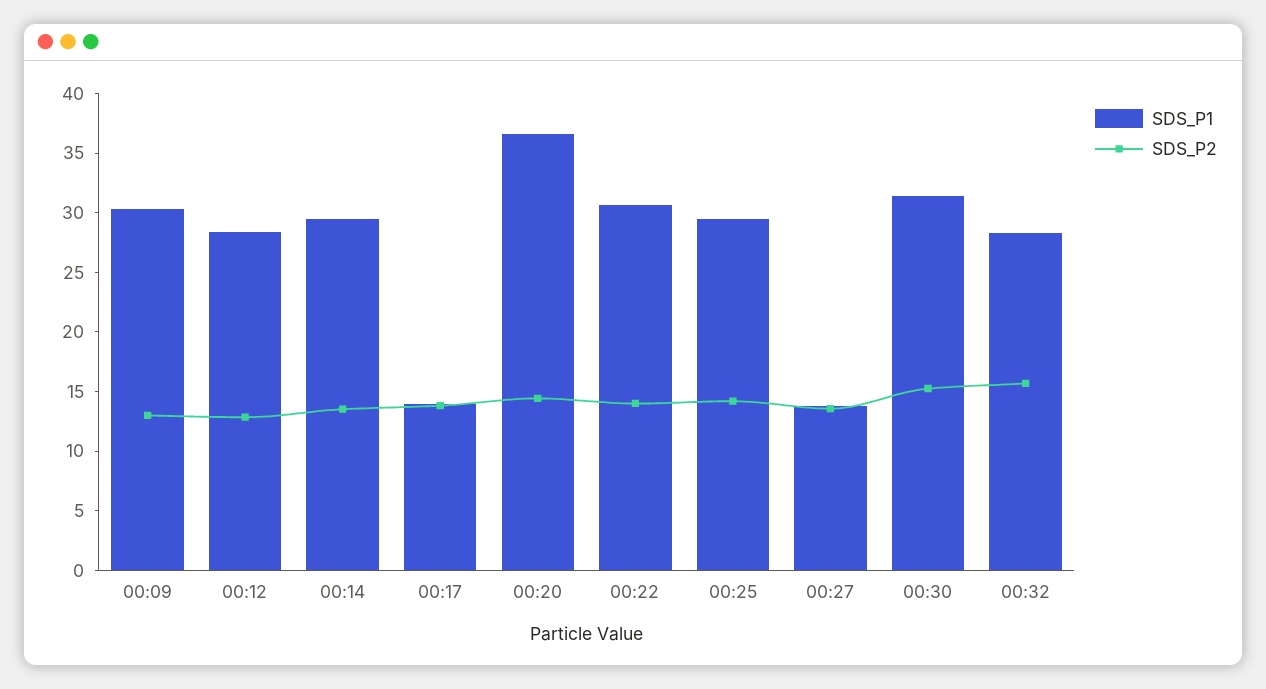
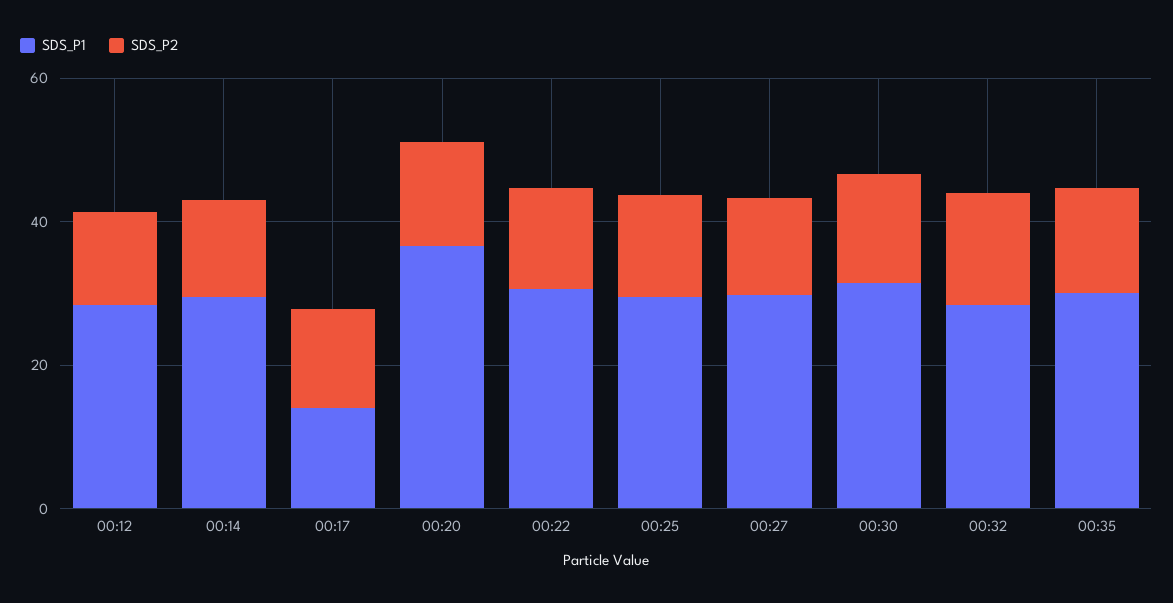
SDS_P1, 00:09: 30 -> none
SDS_P2, 00:09: 13 -> none
SDS_P1, 00:27: 14 -> 30
SDS_P1, 00:35: none -> 30
SDS_P2, 00:35: none -> 15

